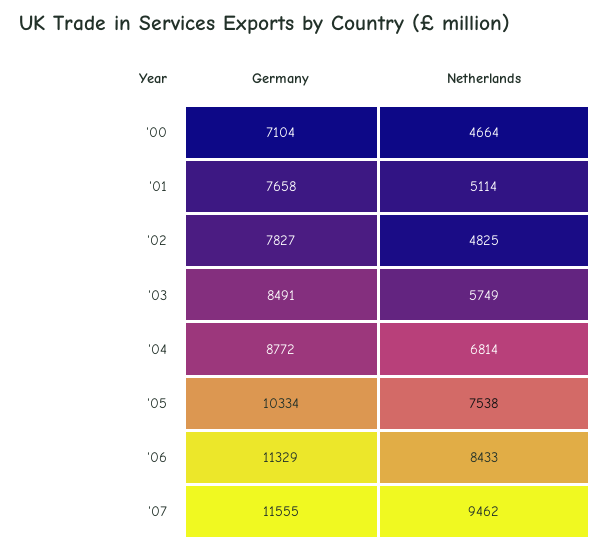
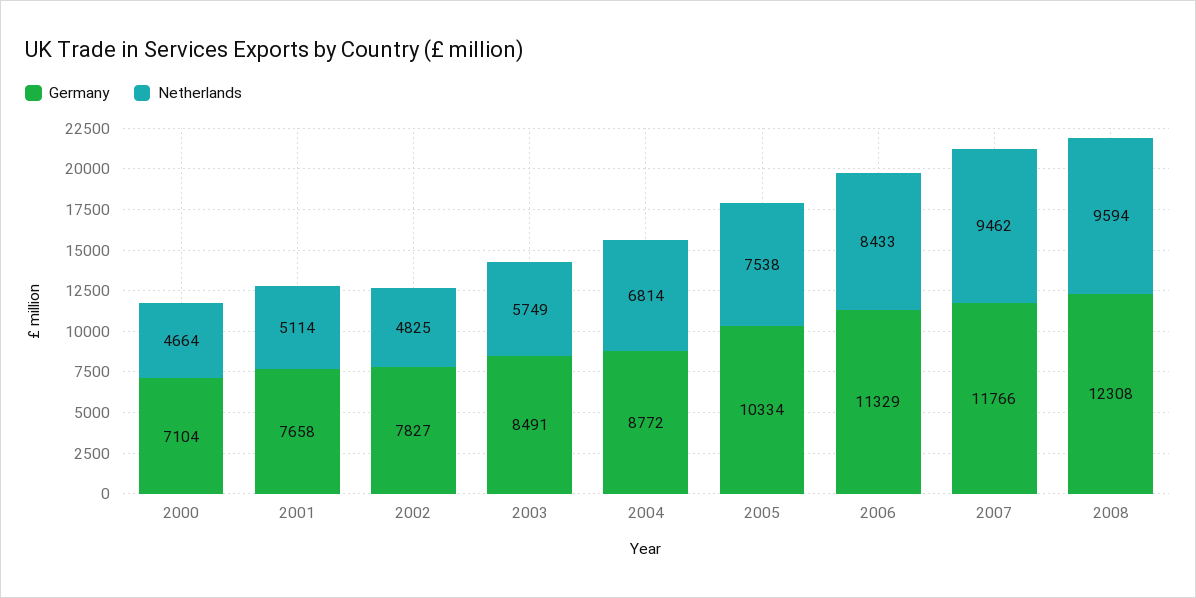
Germany, '07: 11555 -> 11766
Germany, 2008: none -> 12308
Netherlands, 2008: none -> 9594

